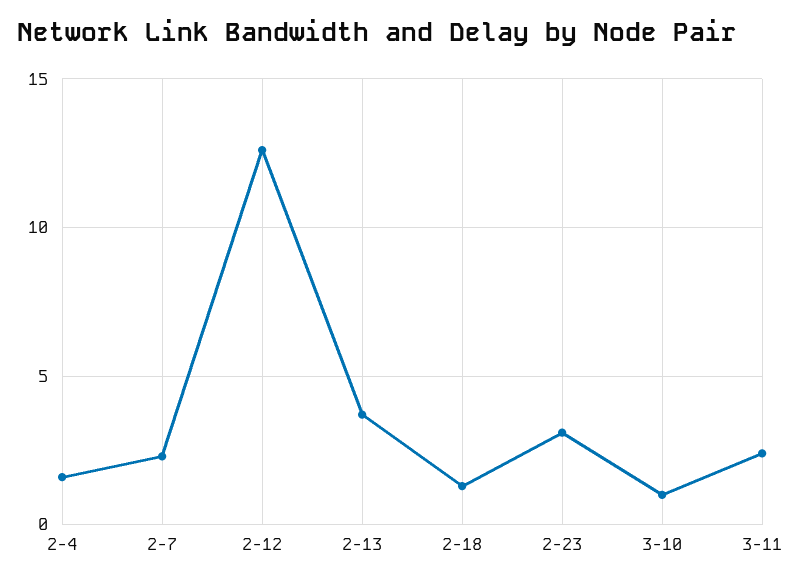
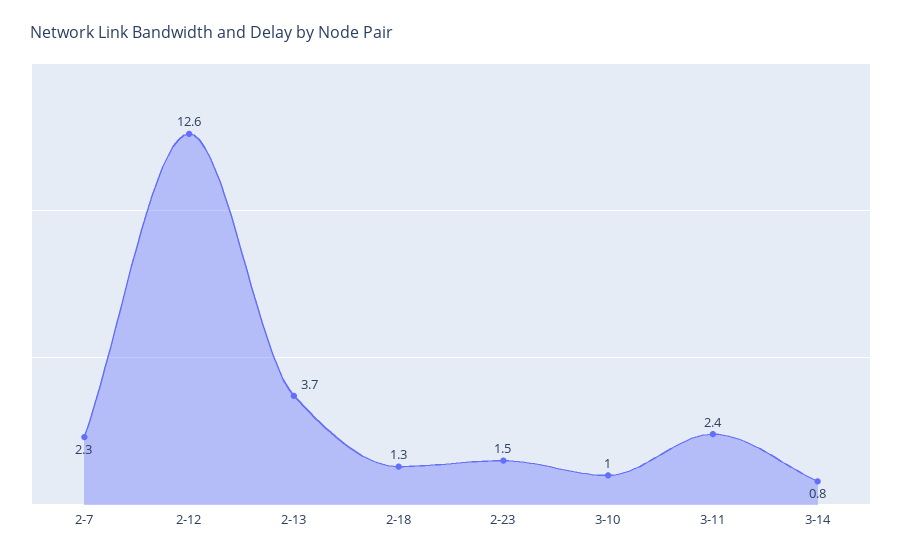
2-4: 1.5 -> none
2-23: 3 -> 1.5
3-14: none -> 0.8

